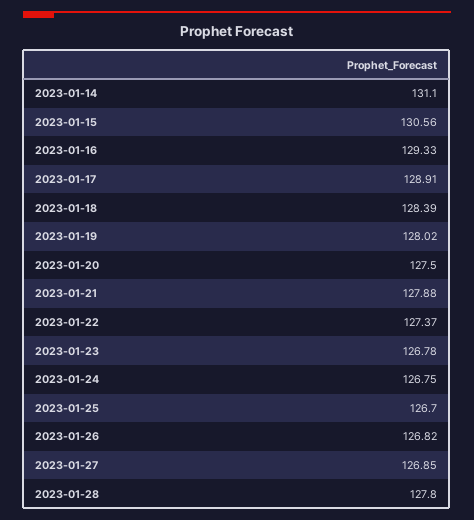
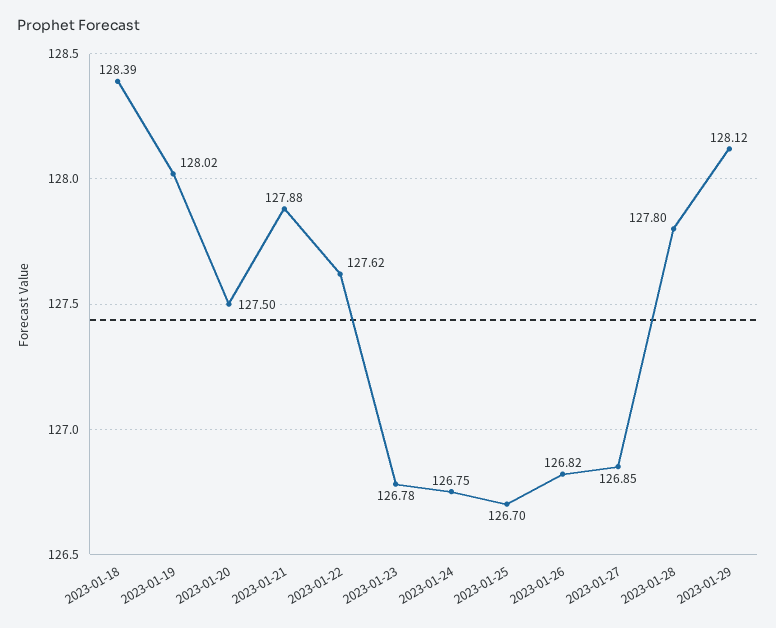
2023-01-14: 131.1 -> none
2023-01-15: 130.56 -> none
2023-01-16: 129.33 -> none
2023-01-17: 128.91 -> none
2023-01-22: 127.37 -> 127.62
2023-01-29: none -> 128.12

